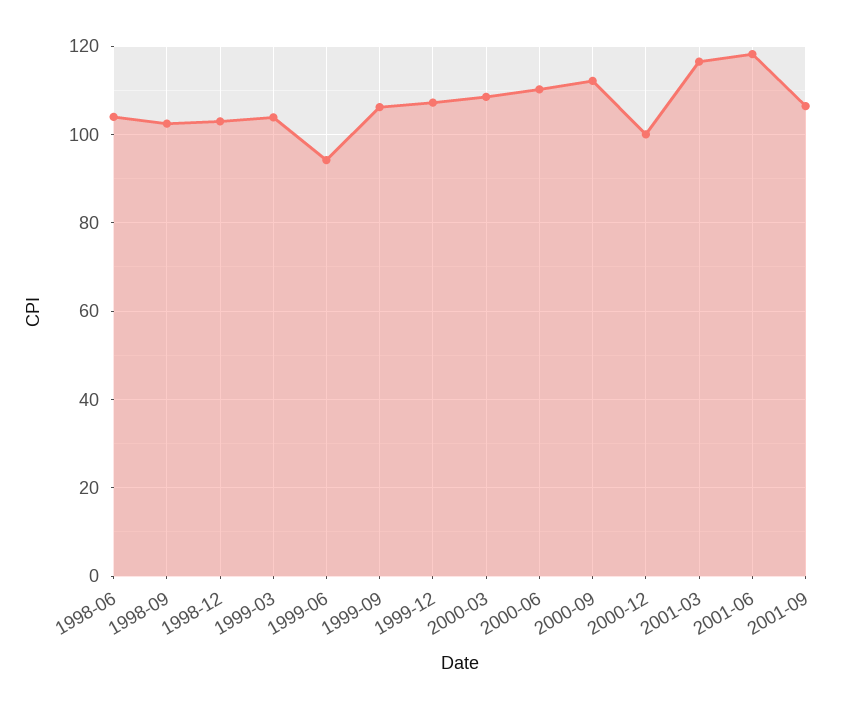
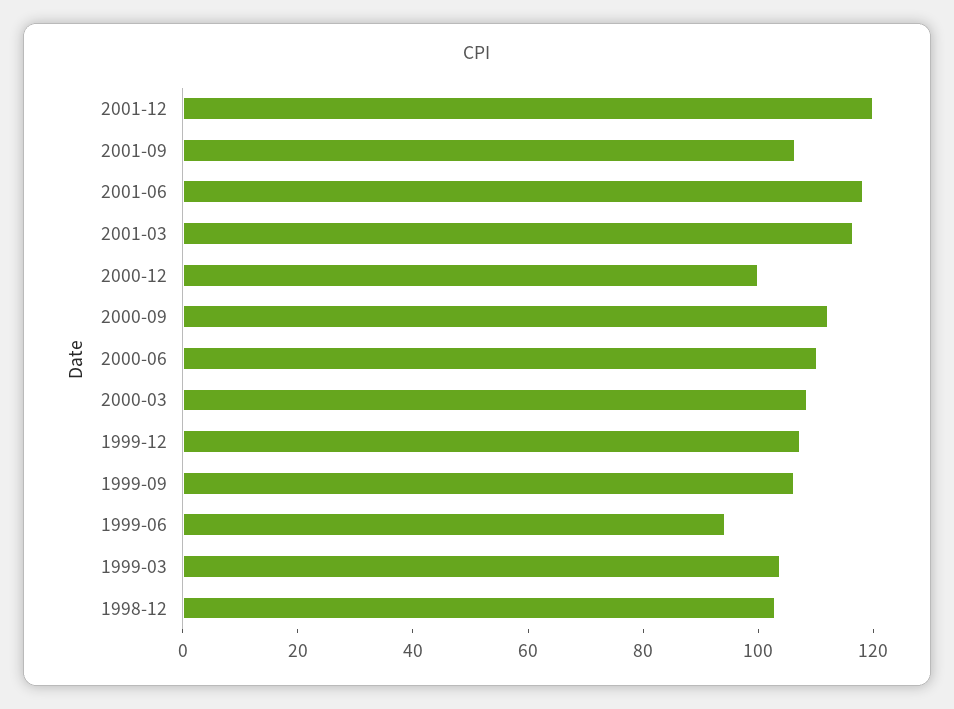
1998-06: 104 -> none
1998-09: 102 -> none
2001-12: none -> 120

